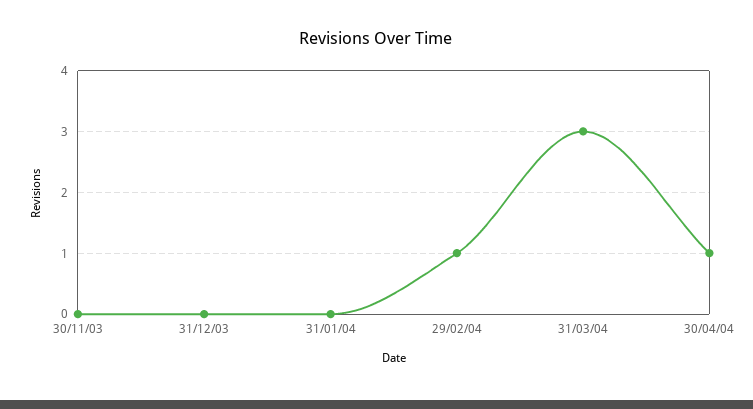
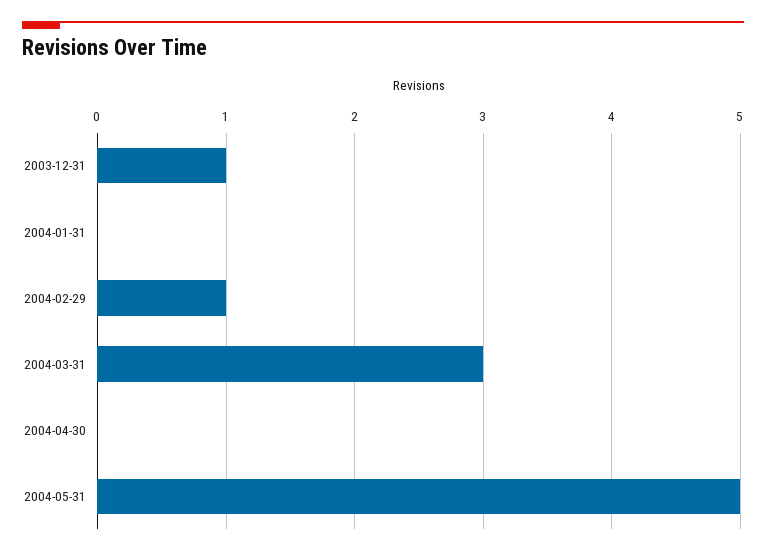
30/11/03: 0 -> none
31/12/03: 0 -> 1
30/04/04: 1 -> 0
2004-05-31: none -> 5

